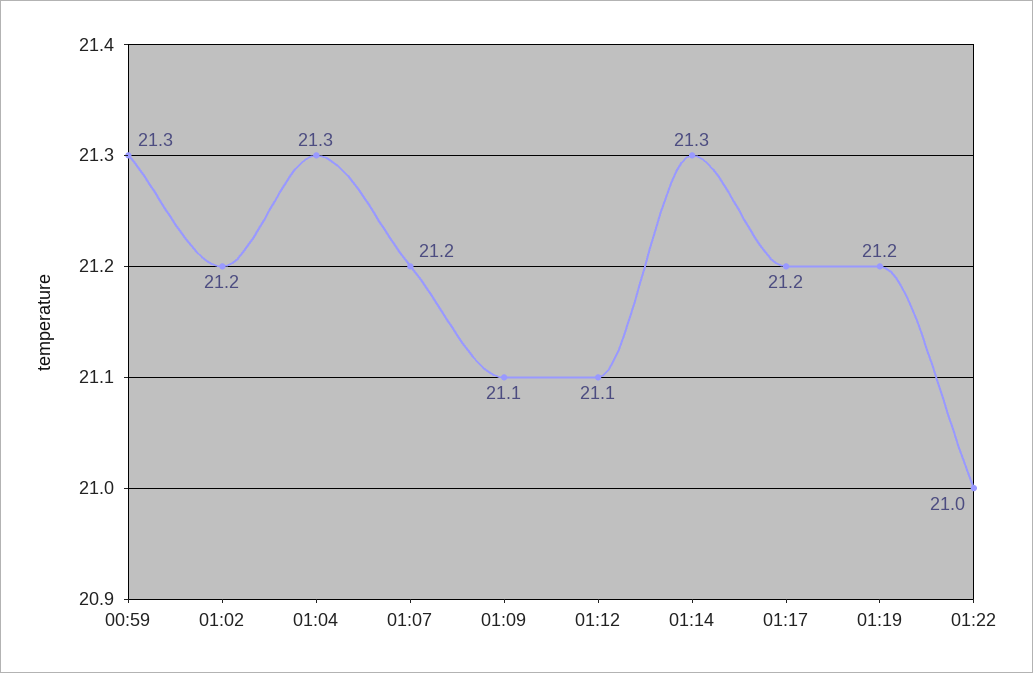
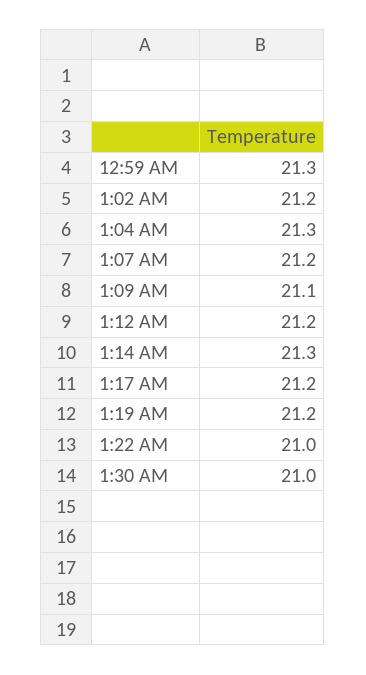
01:12: 21.1 -> 21.2
1:30 AM: none -> 21

